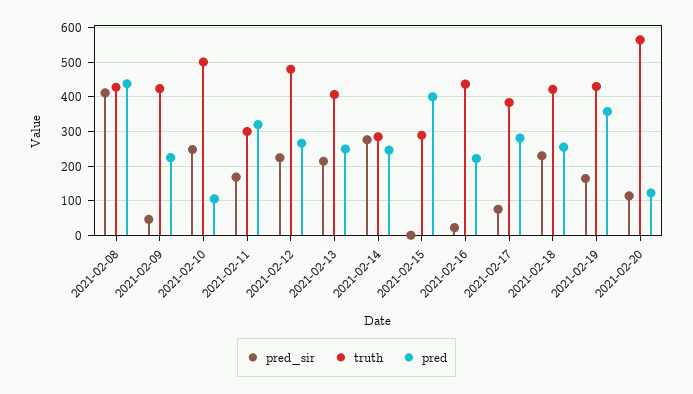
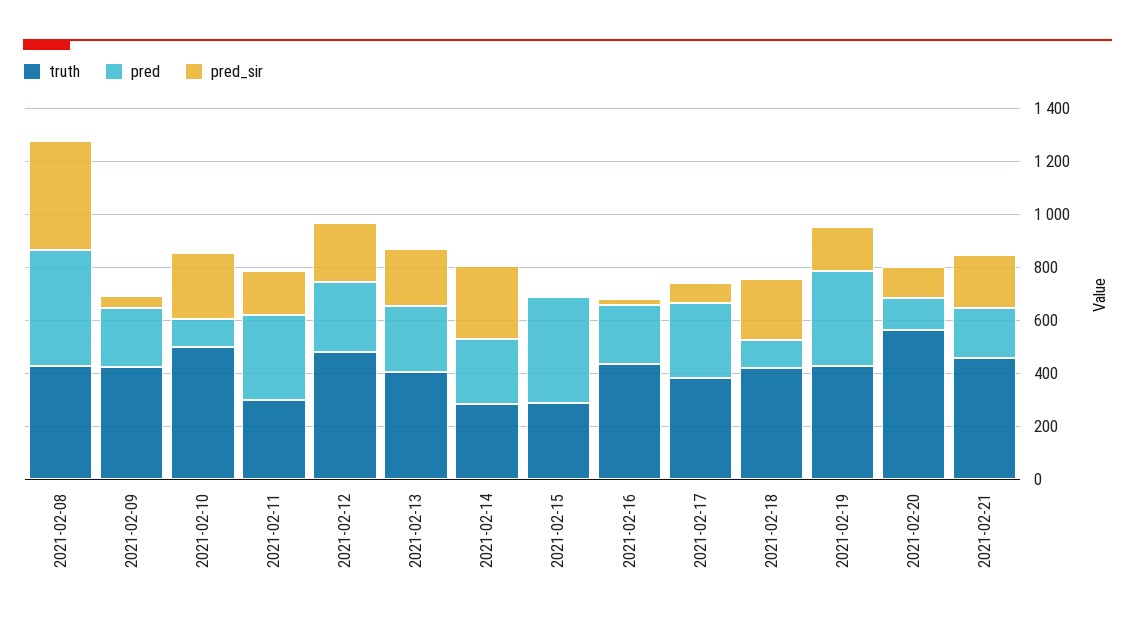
pred, 2021-02-18: 260 -> 100
truth, 2021-02-21: none -> 450
pred, 2021-02-21: none -> 200
pred_sir, 2021-02-21: none -> 200

